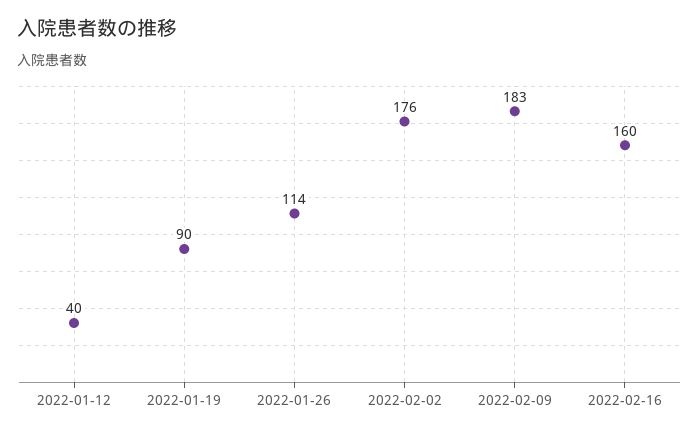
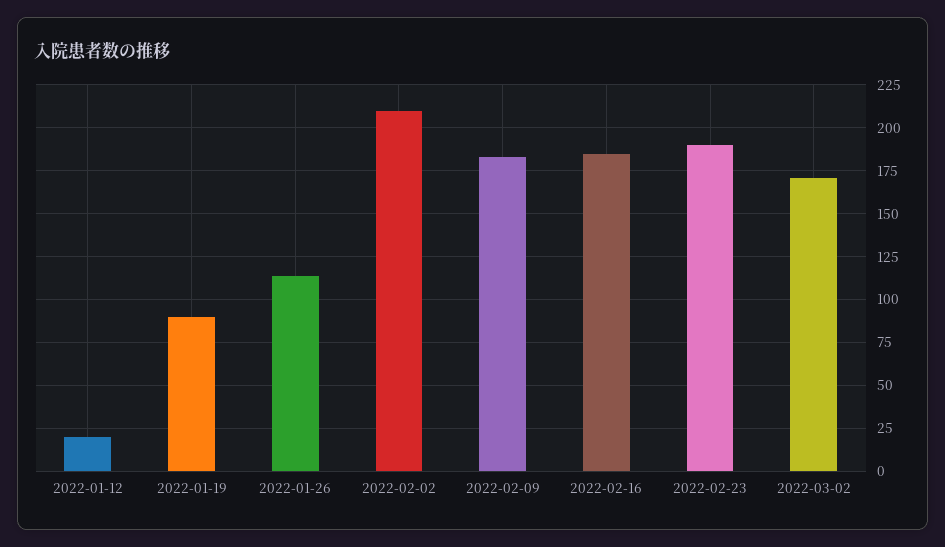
2022-01-12: 40 -> 20
2022-02-02: 176 -> 210
2022-02-16: 160 -> 185
2022-02-23: none -> 190
2022-03-02: none -> 170

